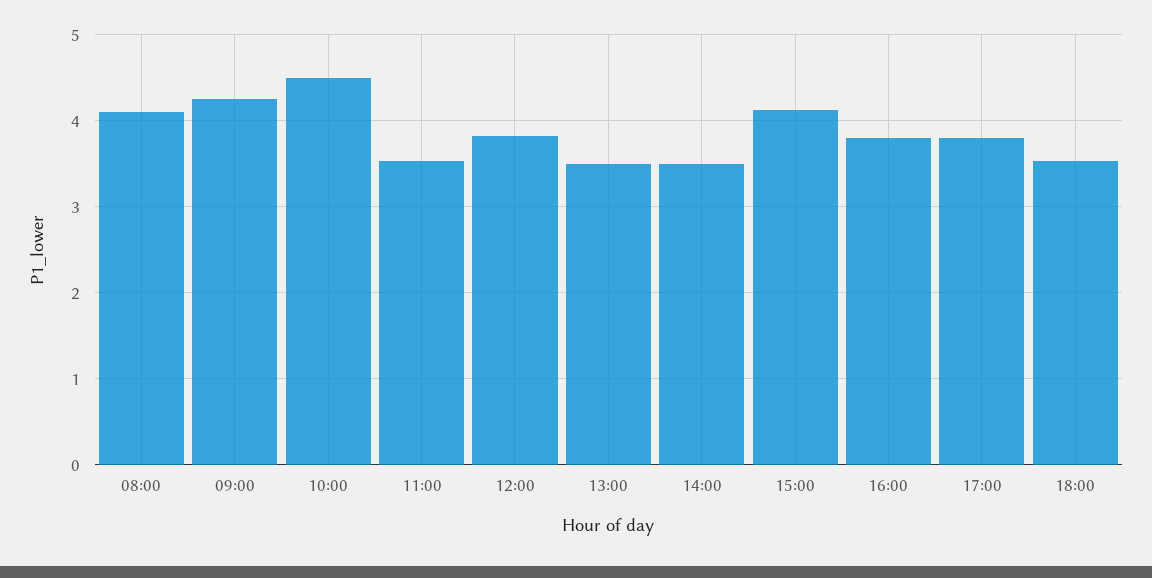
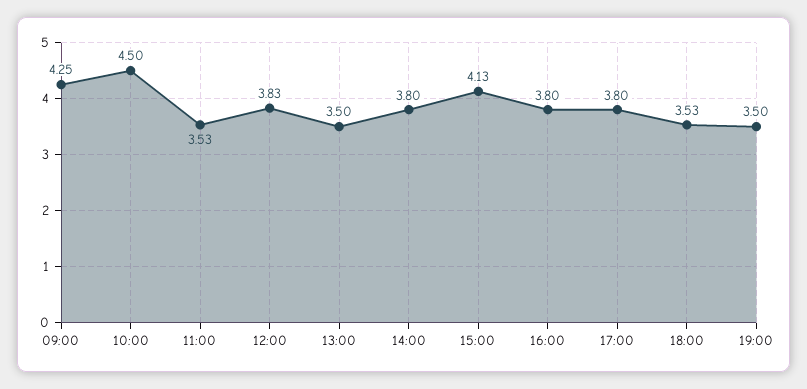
08:00: 4.1 -> none
14:00: 3.5 -> 3.8
19:00: none -> 3.5

